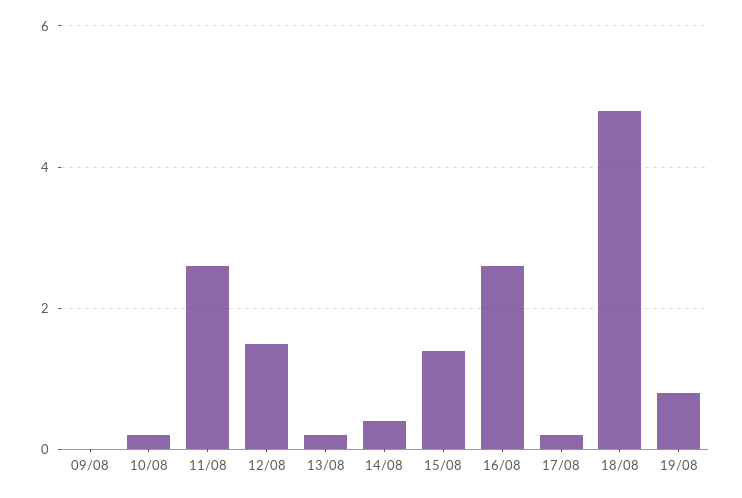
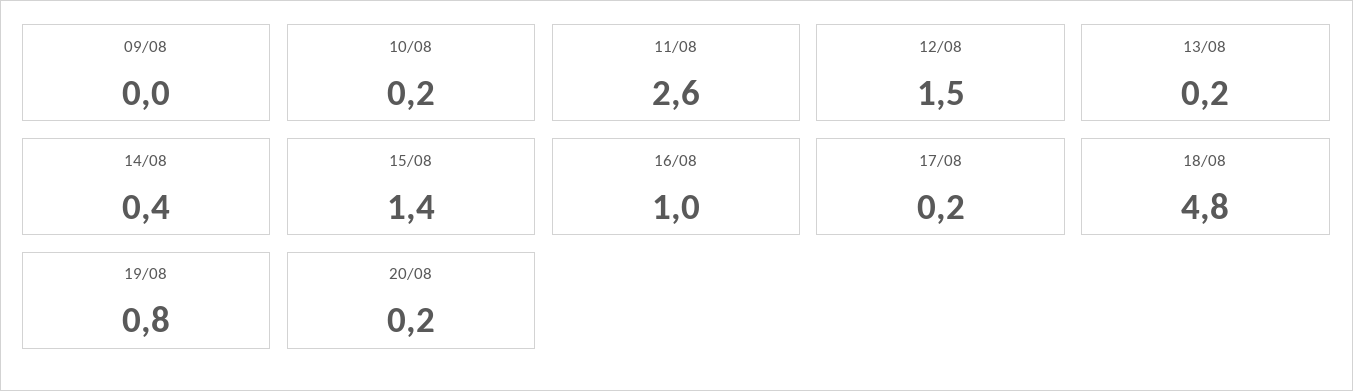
16/08: 2.5 -> 1
20/08: none -> 0.2

